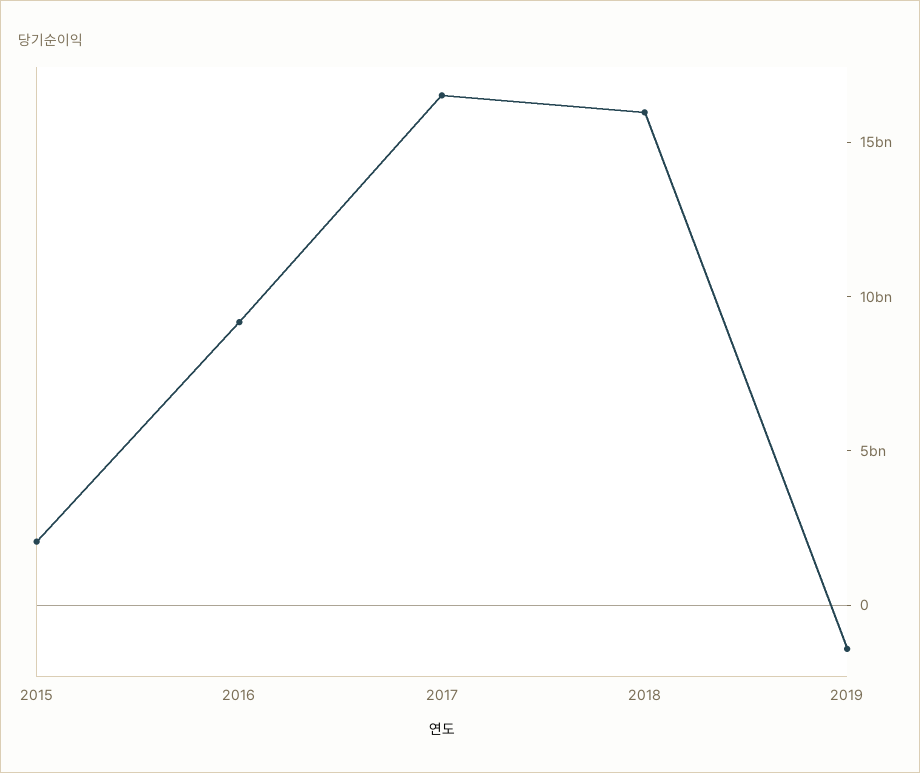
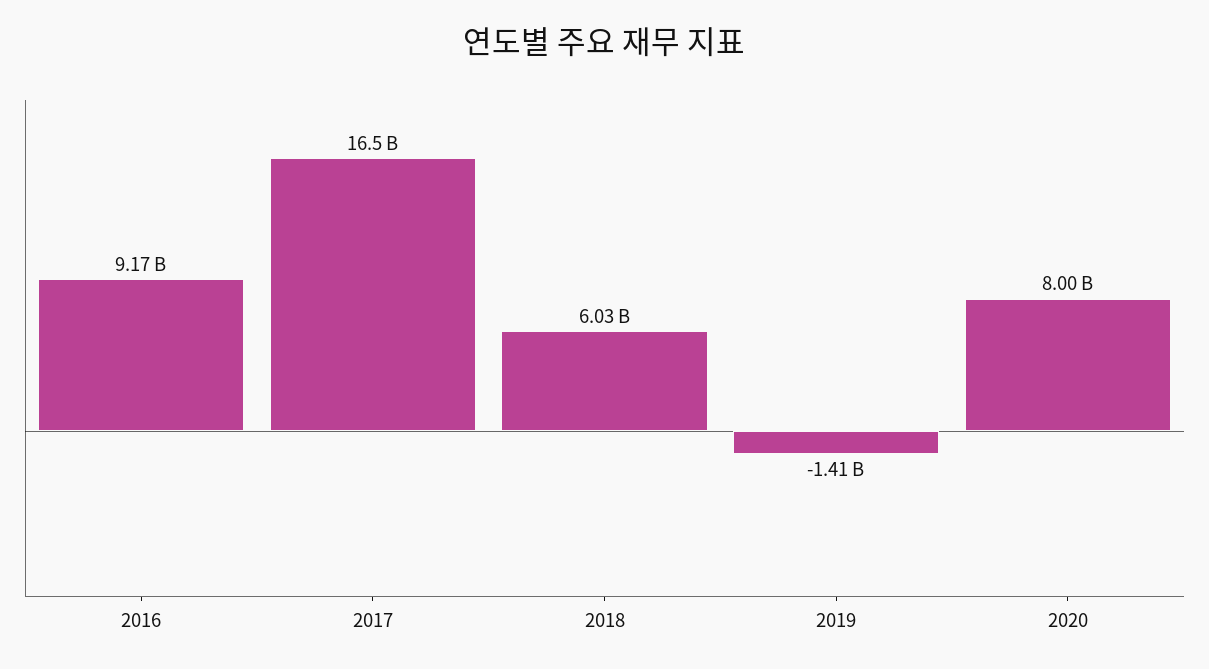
2015: 2000000000 -> none
2018: 16000000000 -> 6030000000
2020: none -> 8000000000

